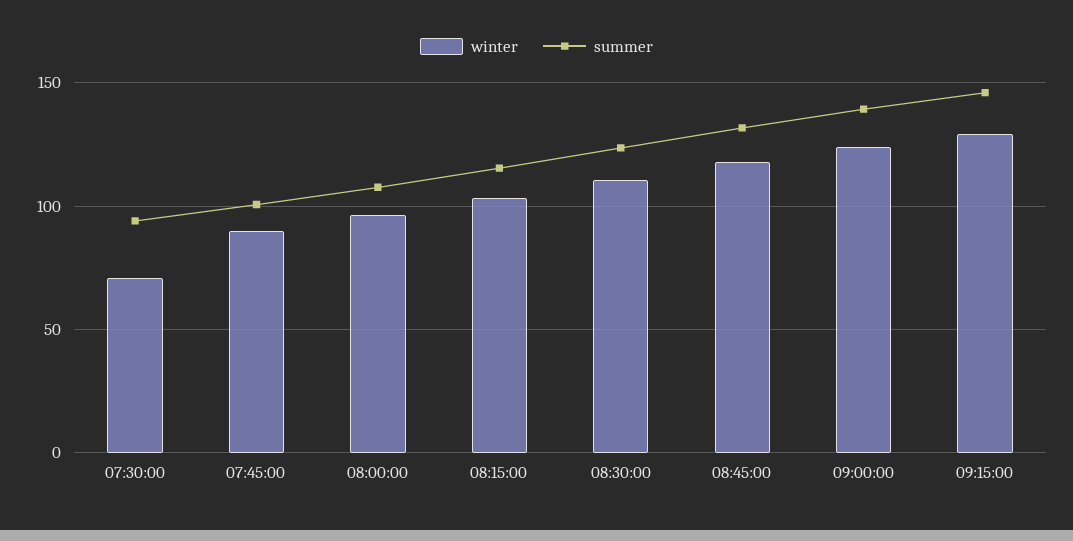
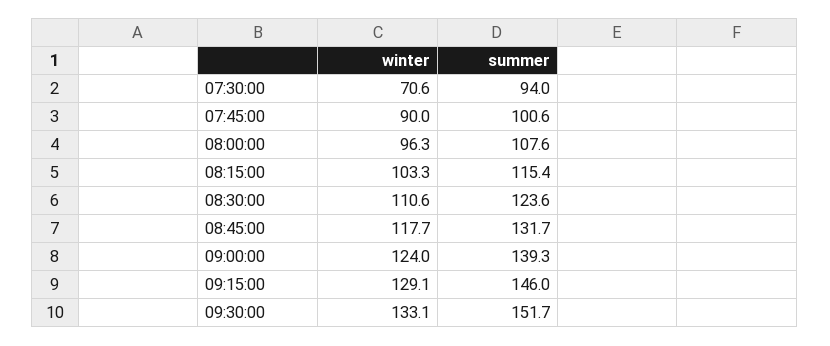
winter, 09:30:00: none -> 133.1
summer, 09:30:00: none -> 151.7

